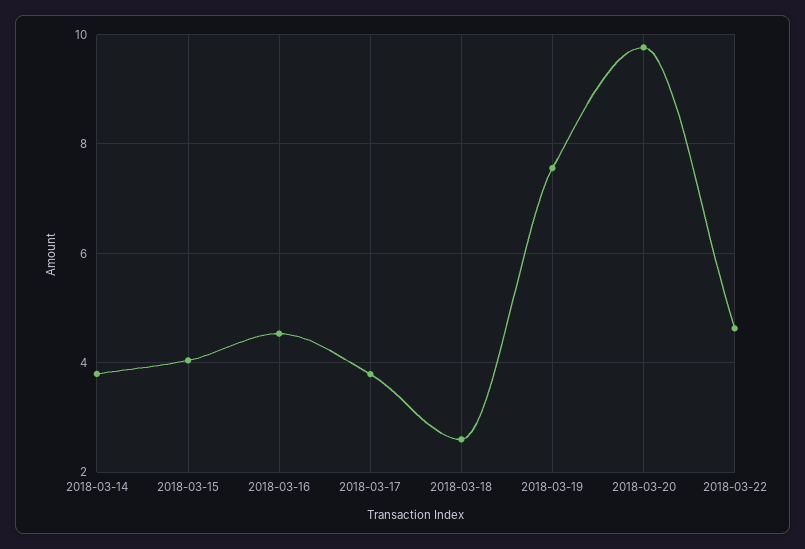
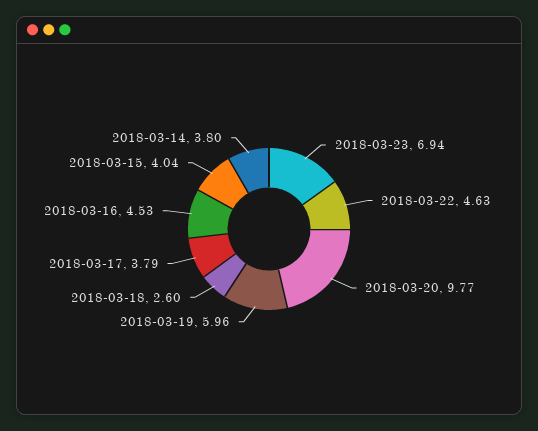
2018-03-19: 7.6 -> 5.96
2018-03-23: none -> 6.94

